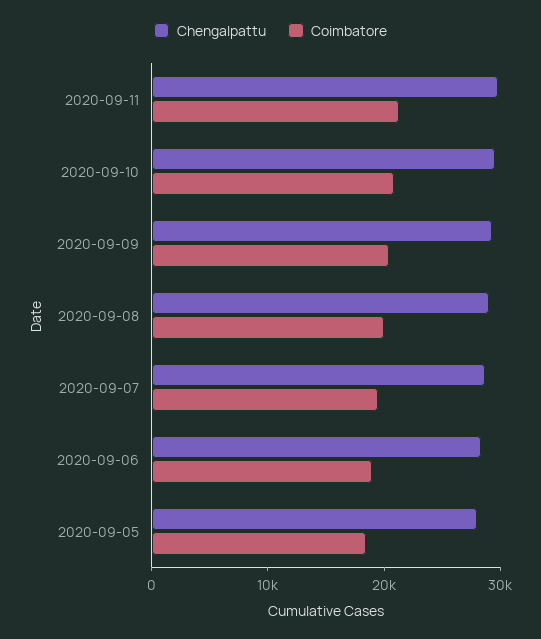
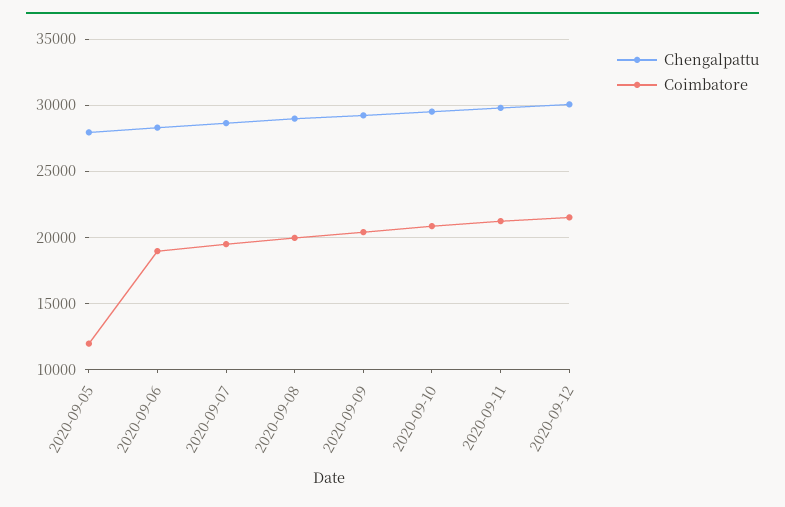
Coimbatore, 2020-09-05: 18000 -> 12000
Chengalpattu, 2020-09-12: none -> 30000
Coimbatore, 2020-09-12: none -> 21500

